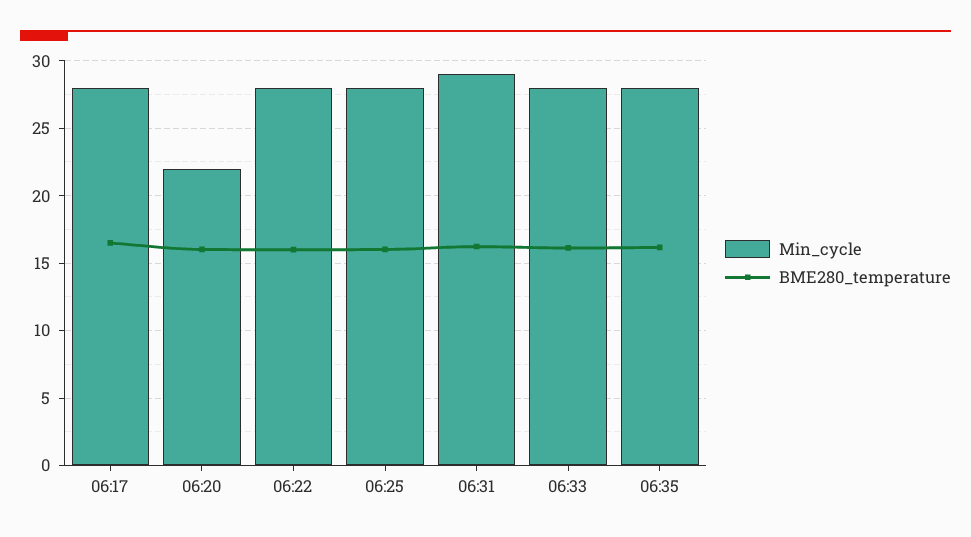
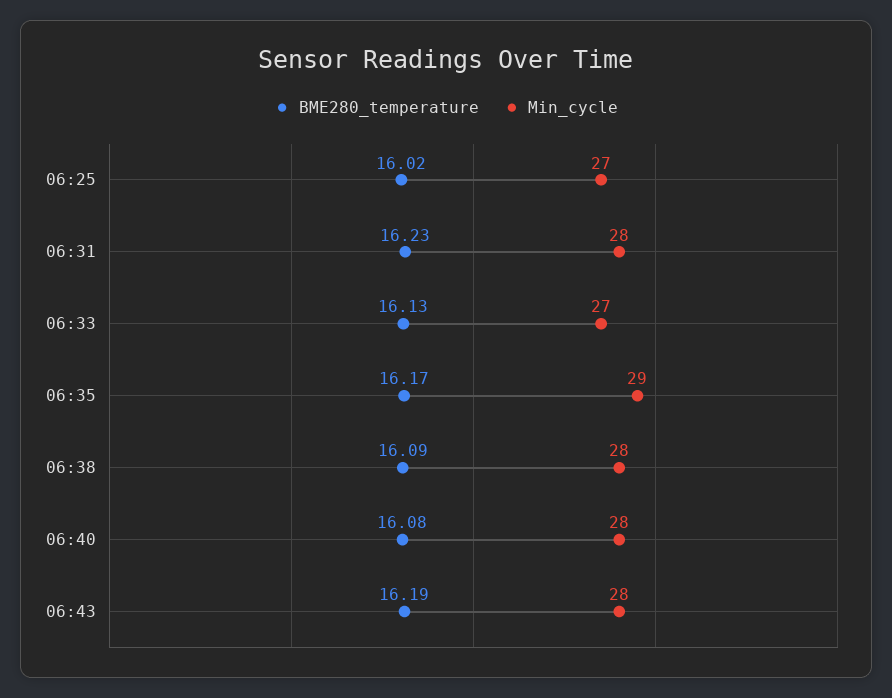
Min_cycle, 06:17: 28 -> none
BME280_temperature, 06:17: 16.5 -> none
Min_cycle, 06:20: 22 -> none
BME280_temperature, 06:20: 16 -> none
Min_cycle, 06:22: 28 -> none
BME280_temperature, 06:22: 16 -> none
Min_cycle, 06:25: 28 -> 27
Min_cycle, 06:31: 29 -> 28
Min_cycle, 06:33: 28 -> 27
Min_cycle, 06:35: 28 -> 29
BME280_temperature, 06:38: none -> 16.09
Min_cycle, 06:38: none -> 28
BME280_temperature, 06:40: none -> 16.08
Min_cycle, 06:40: none -> 28
BME280_temperature, 06:43: none -> 16.19
Min_cycle, 06:43: none -> 28

